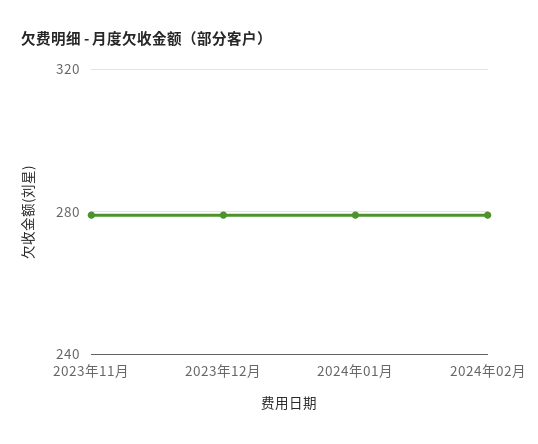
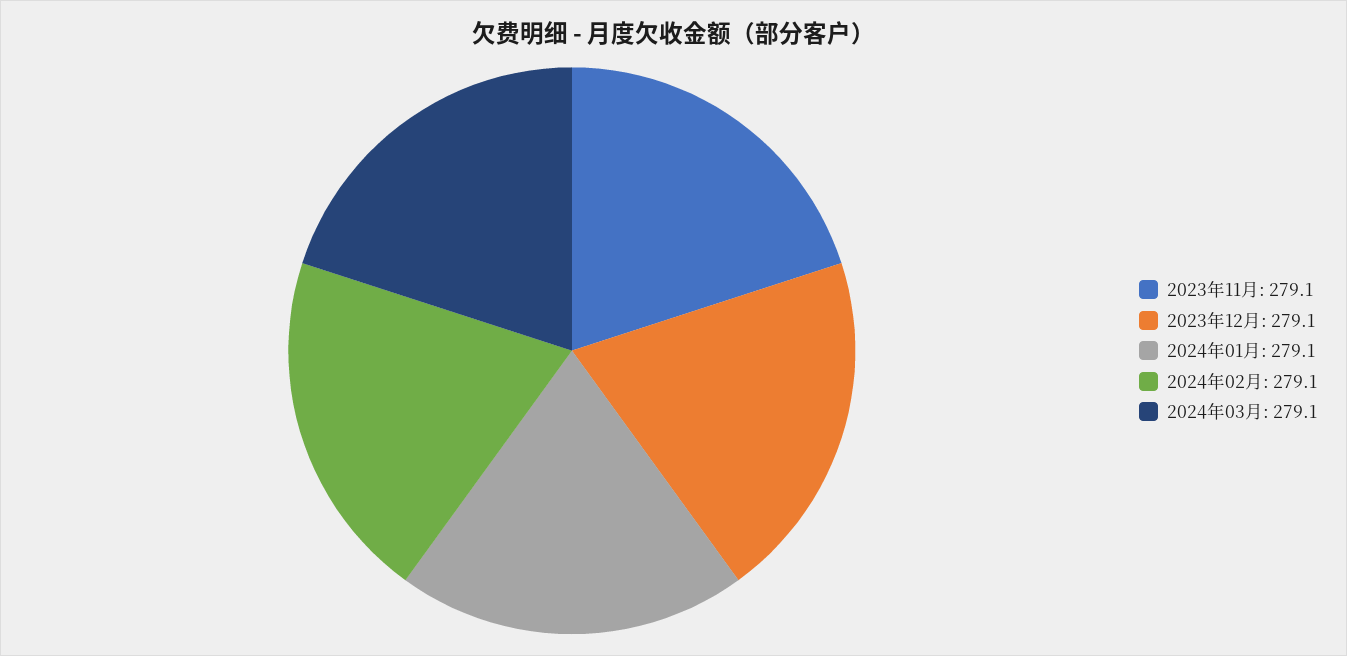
2024年03月: none -> 279.1

